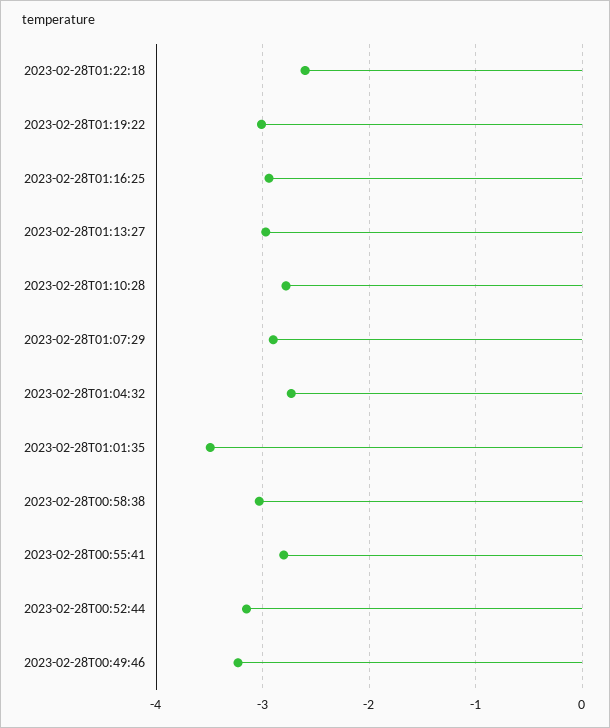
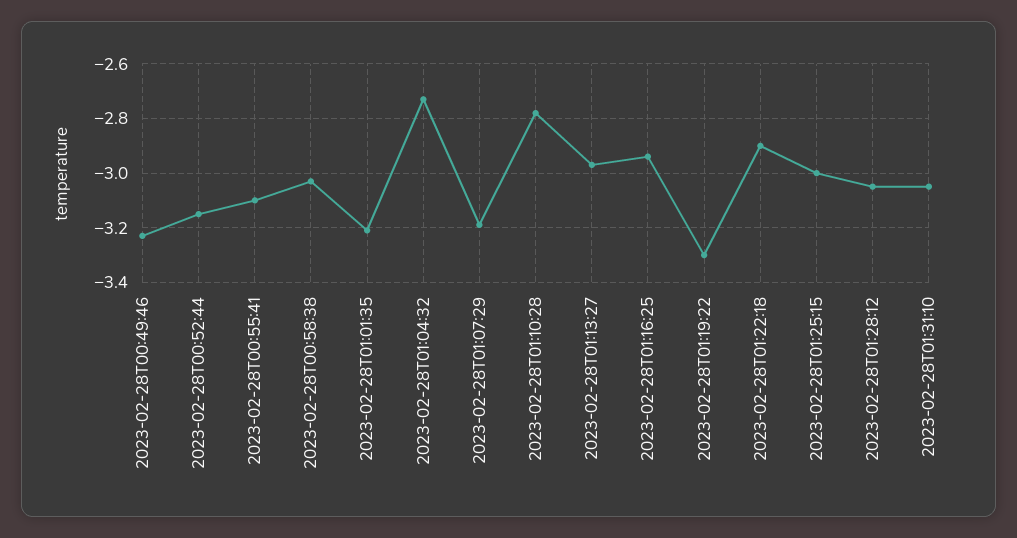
2023-02-28T01:22:18: -2.6 -> -2.9
2023-02-28T01:19:22: -3 -> -3.3
2023-02-28T01:07:29: -2.9 -> -3.2
2023-02-28T01:01:35: -3.5 -> -3.2
2023-02-28T00:55:41: -2.8 -> -3.1
2023-02-28T01:25:15: none -> -3
2023-02-28T01:28:12: none -> -3.05
2023-02-28T01:31:10: none -> -3.05

